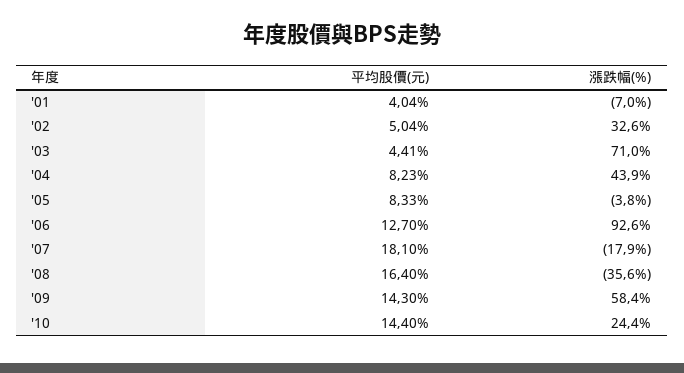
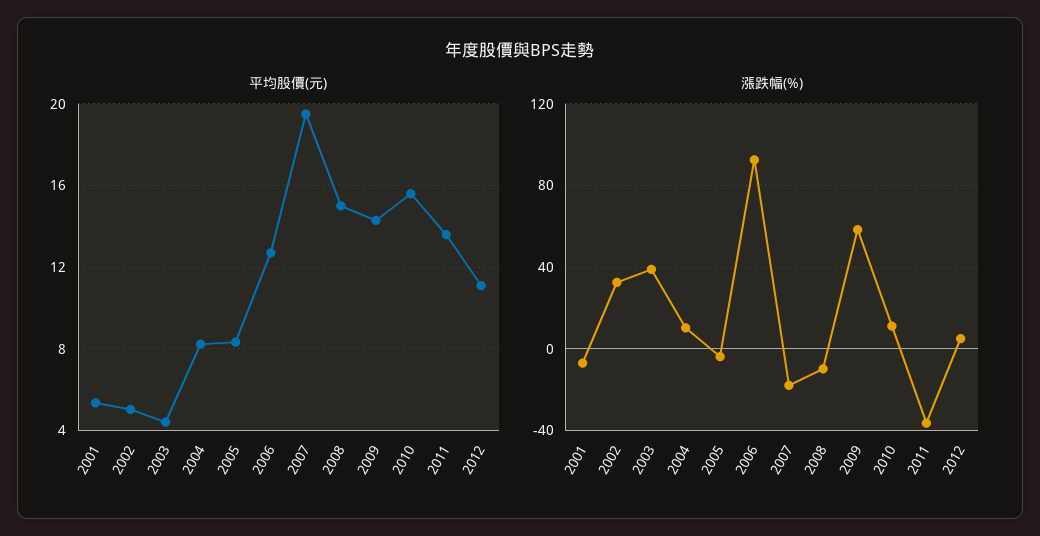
平均股價(元), '01: 4.04 -> 5.5
漲跌幅(%), '03: 71 -> 40
漲跌幅(%), '04: 43.9 -> 10
平均股價(元), '07: 18.1 -> 19.5
平均股價(元), '08: 16.4 -> 15
漲跌幅(%), '08: -35.6 -> -10
平均股價(元), '10: 14.4 -> 15.5
漲跌幅(%), '10: 24.4 -> 10
平均股價(元), 2011: none -> 13.5
平均股價(元), 2012: none -> 11
漲跌幅(%), 2011: none -> -35
漲跌幅(%), 2012: none -> 5

